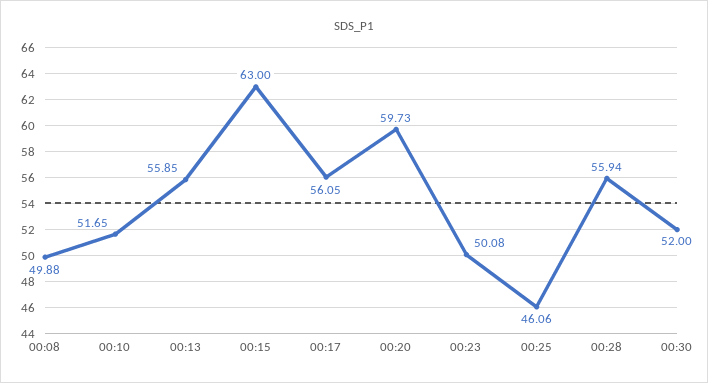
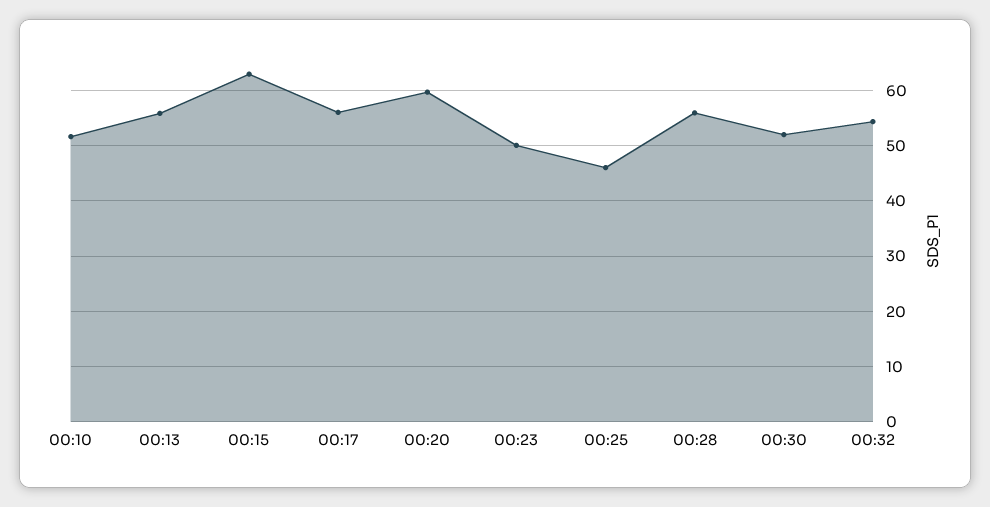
00:08: 49.88 -> none
00:32: none -> 54

